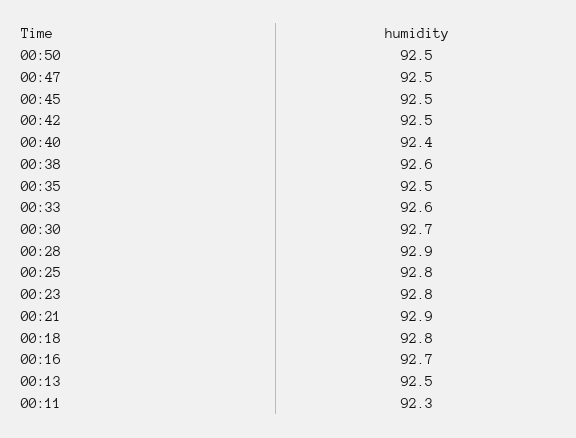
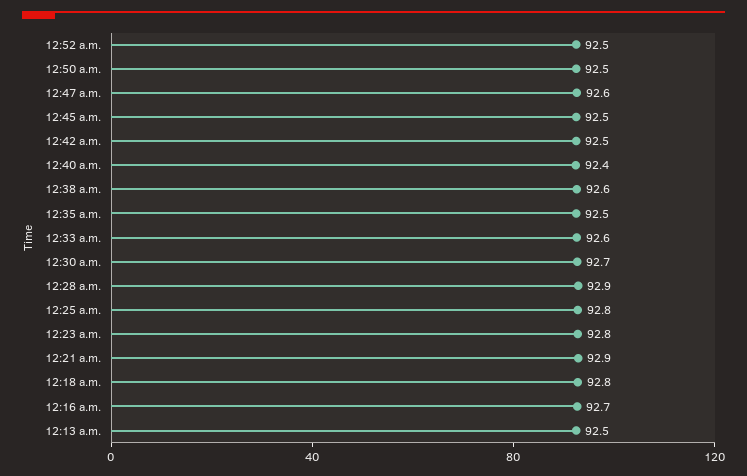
00:47: 92.5 -> 92.6
00:11: 92.3 -> none
12:52 a.m.: none -> 92.5

